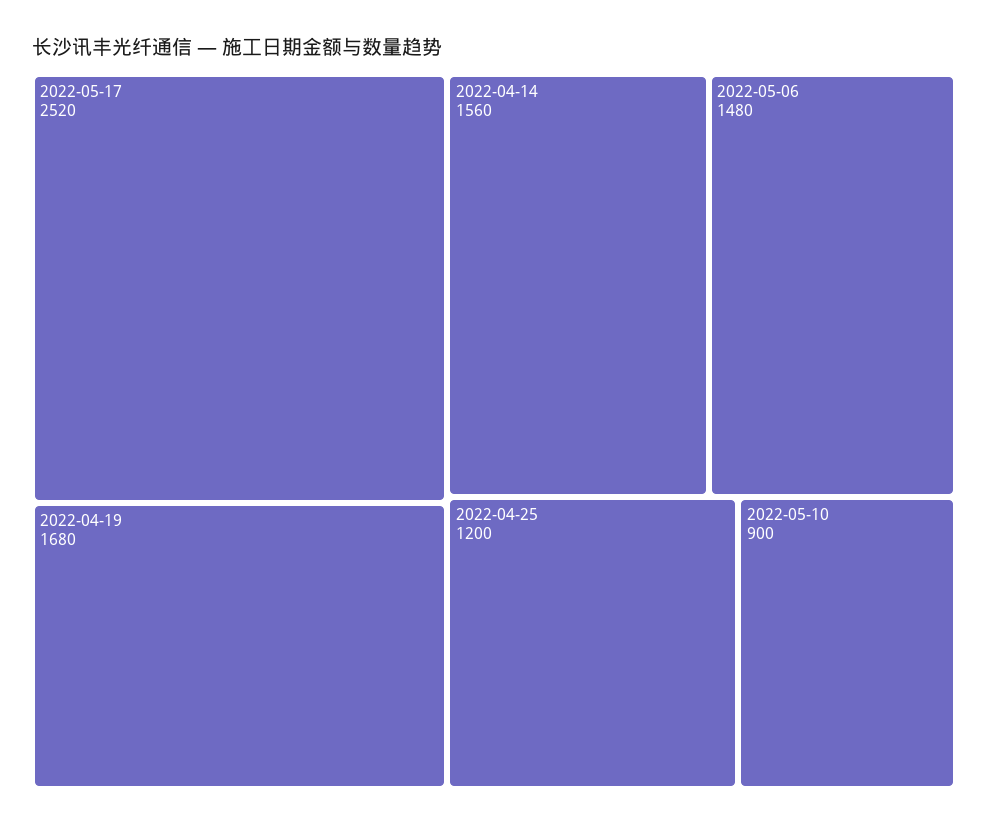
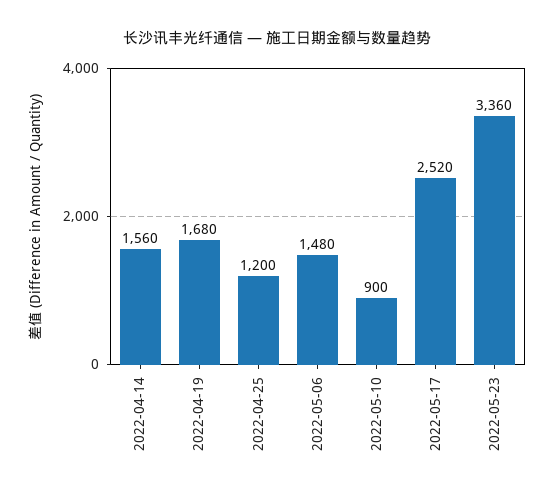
2022-05-23: none -> 3360

